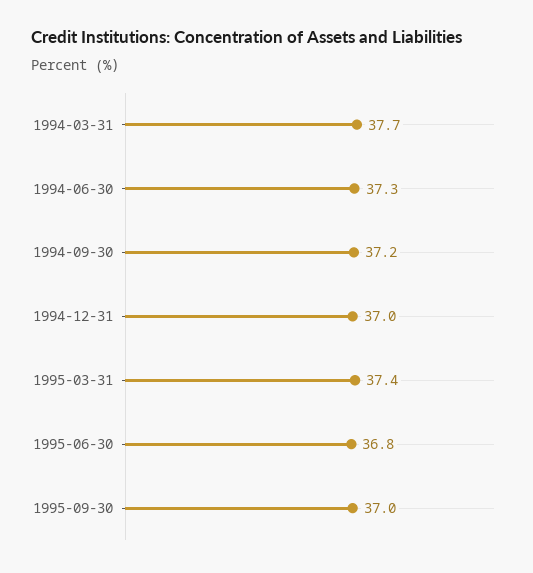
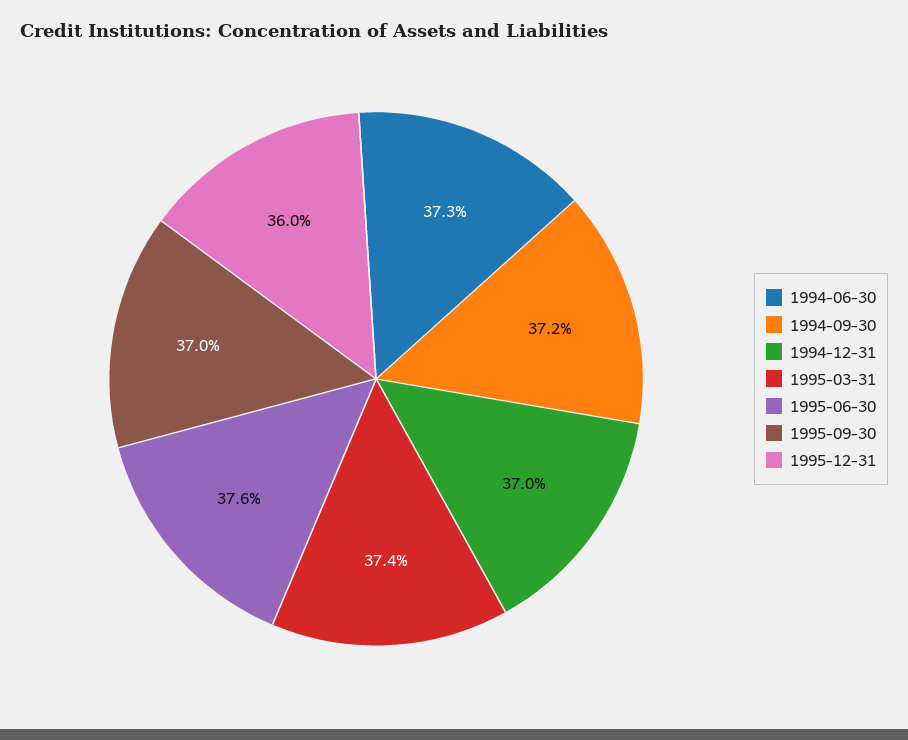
1994-03-31: 37.7 -> none
1995-06-30: 36.8 -> 37.6
1995-12-31: none -> 36

